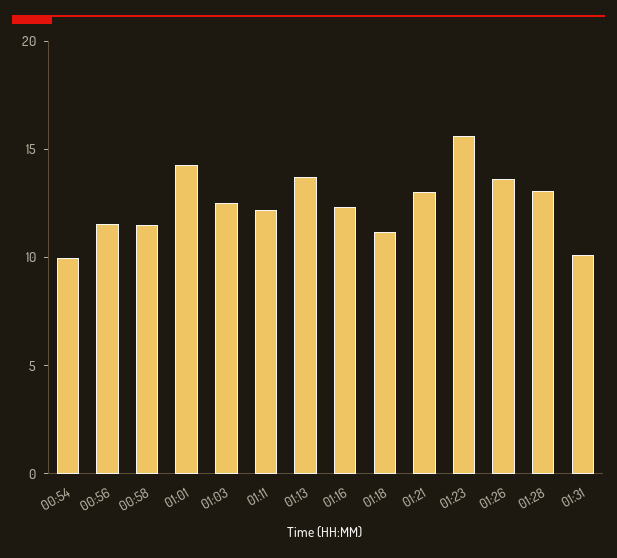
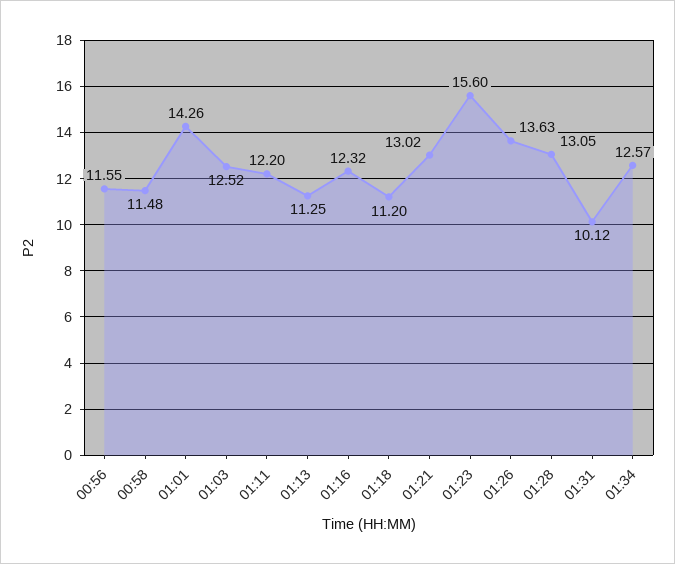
00:54: 10 -> none
01:13: 14 -> 11.25
01:34: none -> 12.57

